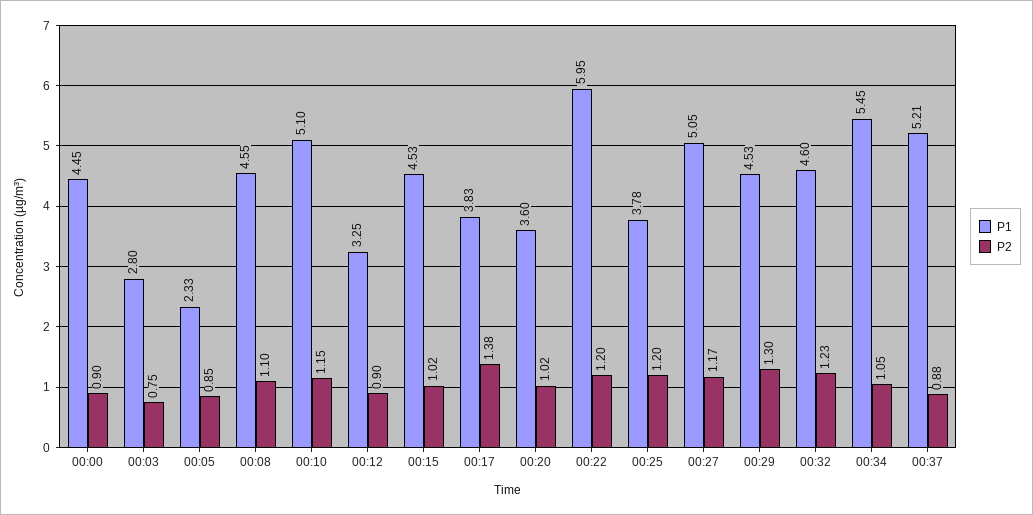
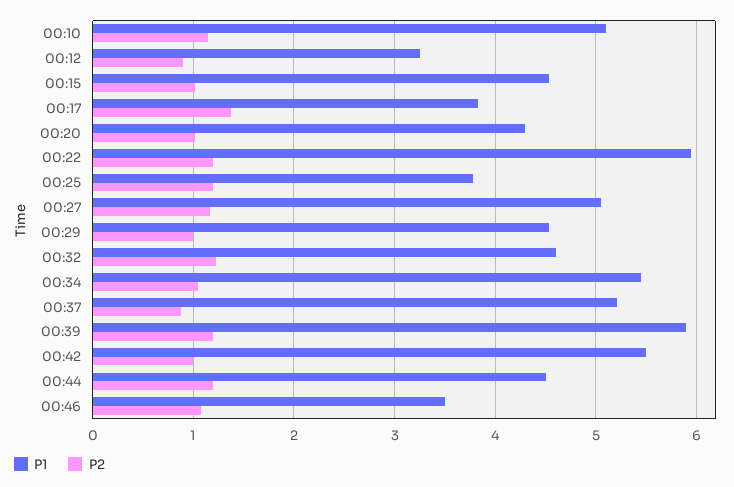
P1, 00:00: 4.45 -> none
P2, 00:00: 0.9 -> none
P1, 00:03: 2.8 -> none
P2, 00:03: 0.75 -> none
P1, 00:05: 2.33 -> none
P2, 00:05: 0.85 -> none
P1, 00:08: 4.55 -> none
P2, 00:08: 1.1 -> none
P1, 00:20: 3.6 -> 4.3
P2, 00:29: 1.3 -> 1
P1, 00:39: none -> 5.9
P2, 00:39: none -> 1.2
P1, 00:42: none -> 5.5
P2, 00:42: none -> 1
P1, 00:44: none -> 4.5
P2, 00:44: none -> 1.2
P1, 00:46: none -> 3.5
P2, 00:46: none -> 1.1

